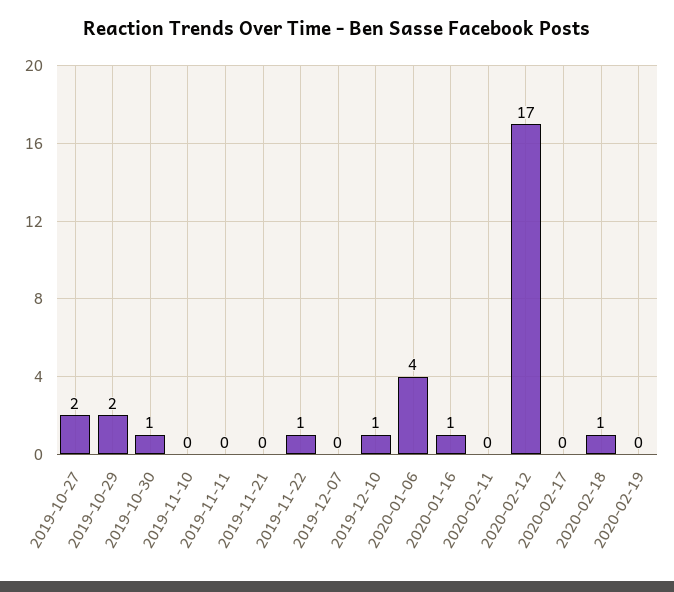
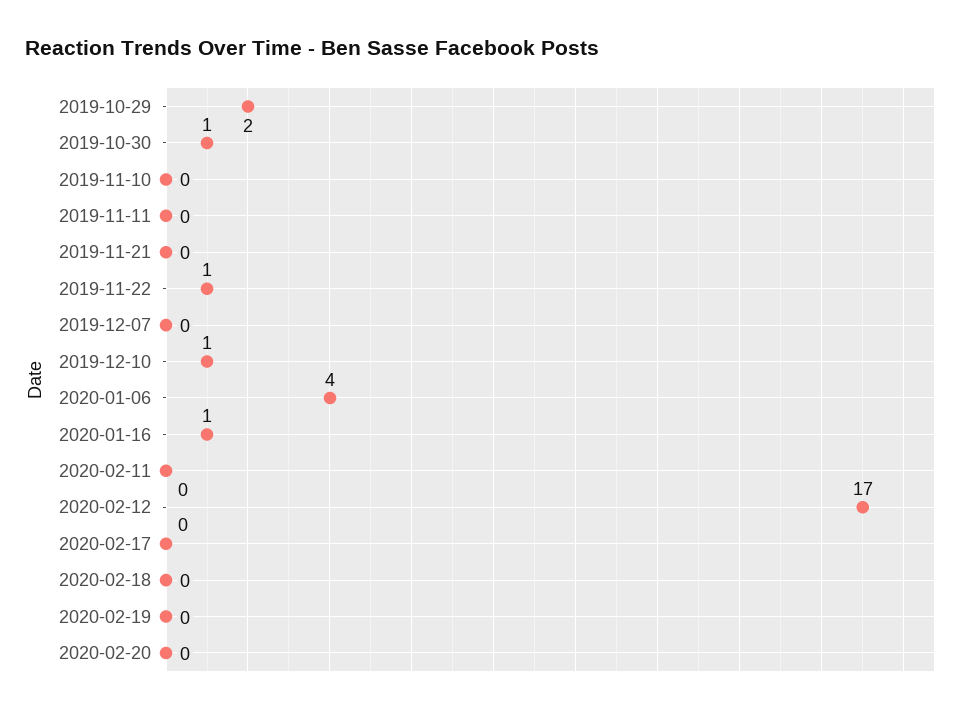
2019-10-27: 2 -> none
2020-02-18: 1 -> 0
2020-02-20: none -> 0

